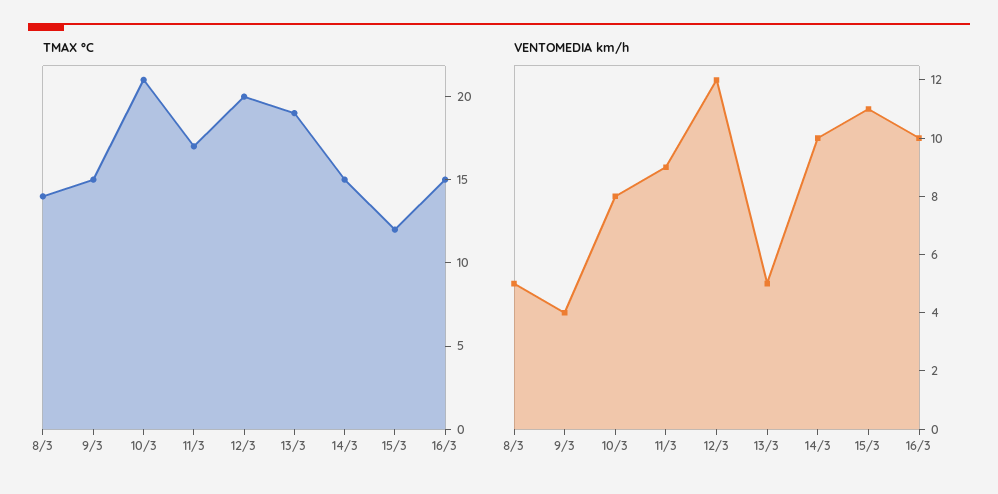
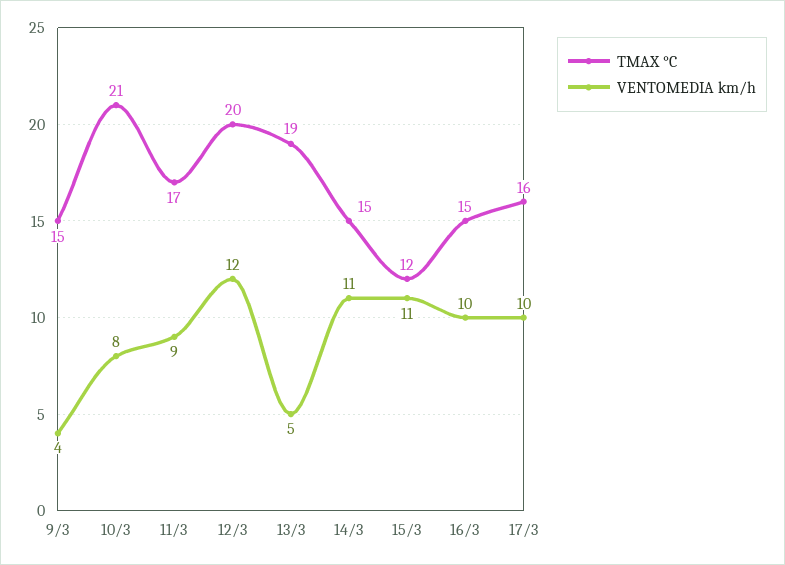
TMAX °C, 8/3: 14 -> none
VENTOMEDIA km/h, 8/3: 5 -> none
VENTOMEDIA km/h, 14/3: 10 -> 11
TMAX °C, 17/3: none -> 16
VENTOMEDIA km/h, 17/3: none -> 10

